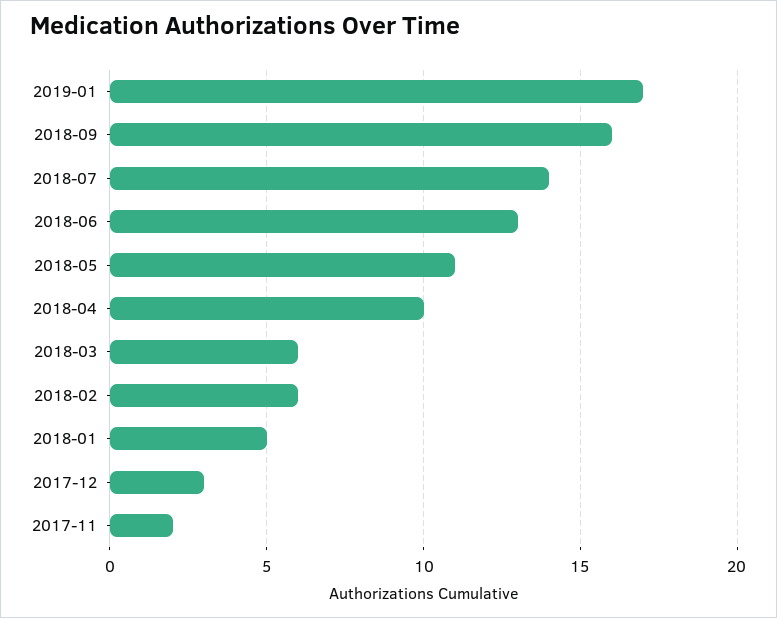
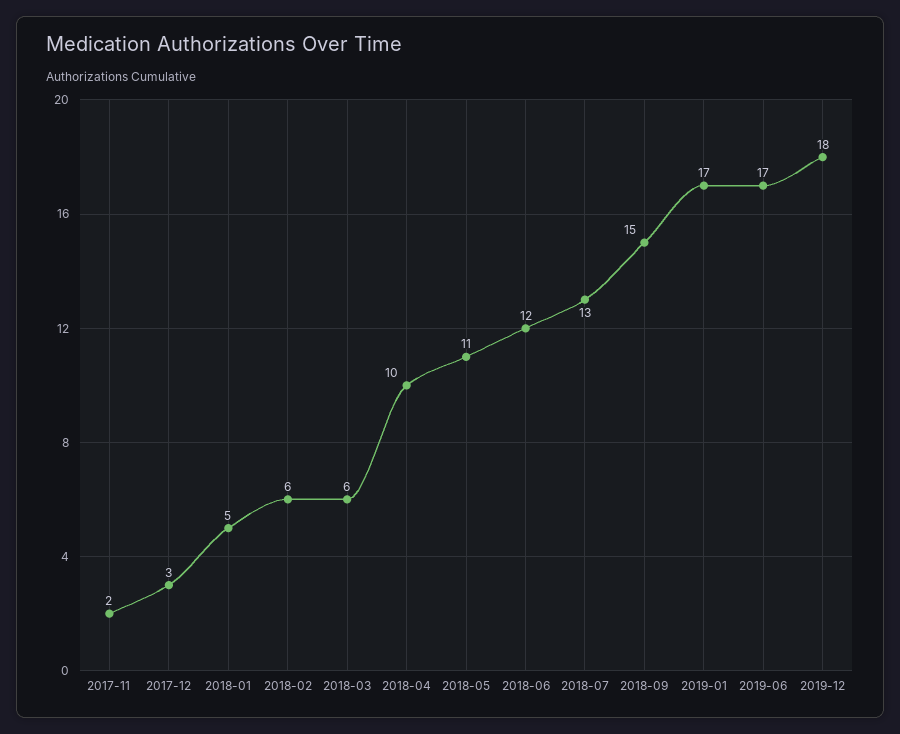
2018-09: 16 -> 15
2018-07: 14 -> 13
2018-06: 13 -> 12
2019-06: none -> 17
2019-12: none -> 18

